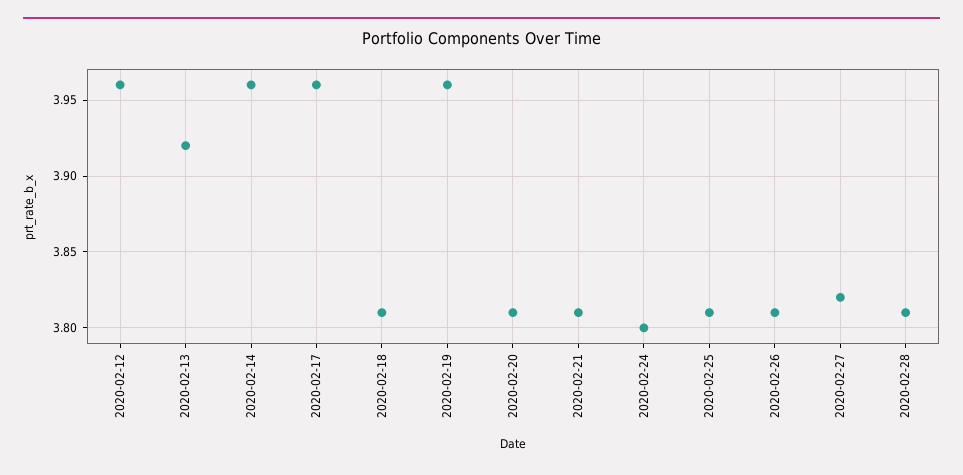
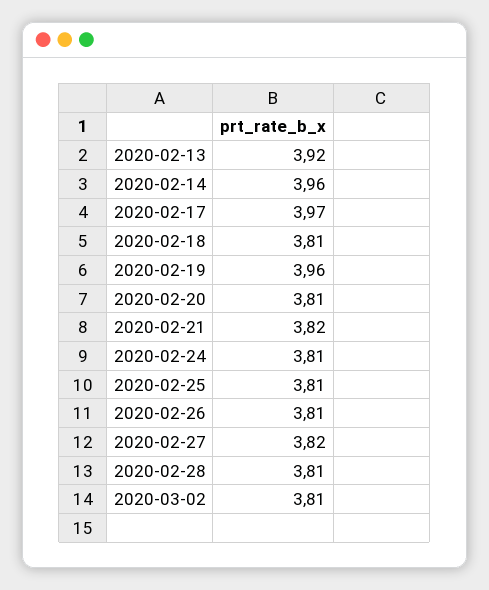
2020-02-12: 3.96 -> none
2020-02-17: 3.96 -> 3.97
2020-02-21: 3.81 -> 3.82
2020-02-24: 3.8 -> 3.81
2020-03-02: none -> 3.81

